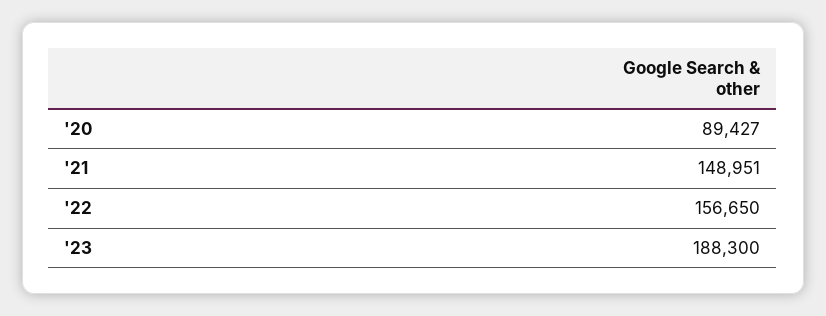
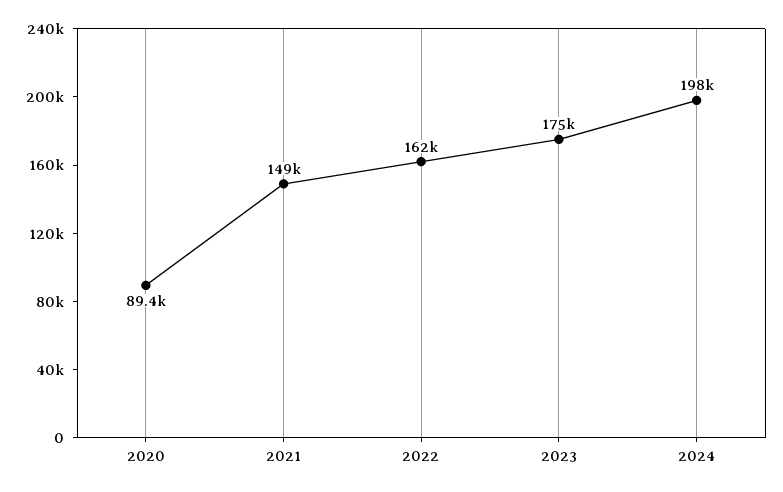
'22: 156650 -> 162000
'23: 188300 -> 175000
2024: none -> 198000

